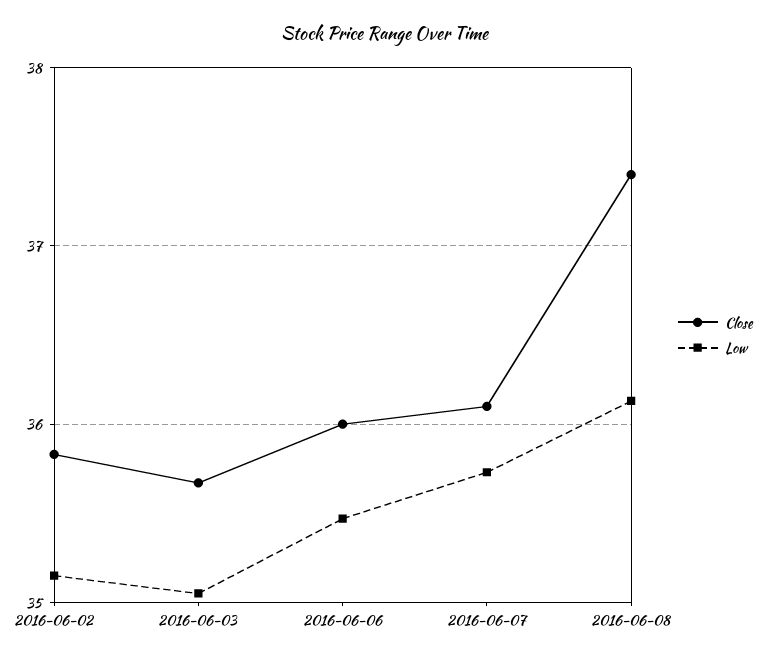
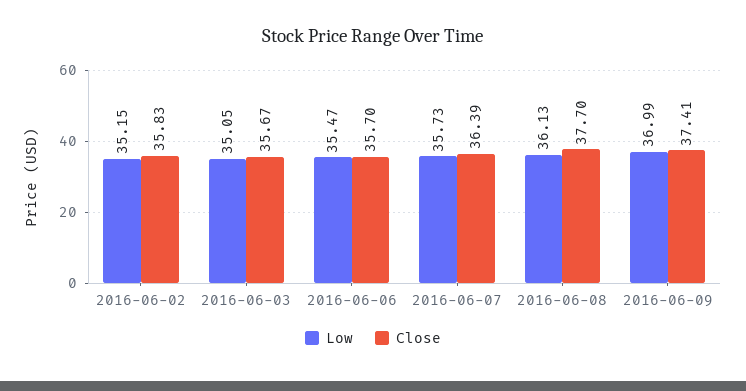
Close, 2016-06-06: 36 -> 35.7
Close, 2016-06-07: 36.1 -> 36.39
Close, 2016-06-08: 37.4 -> 37.7
Low, 2016-06-09: none -> 36.99
Close, 2016-06-09: none -> 37.41

